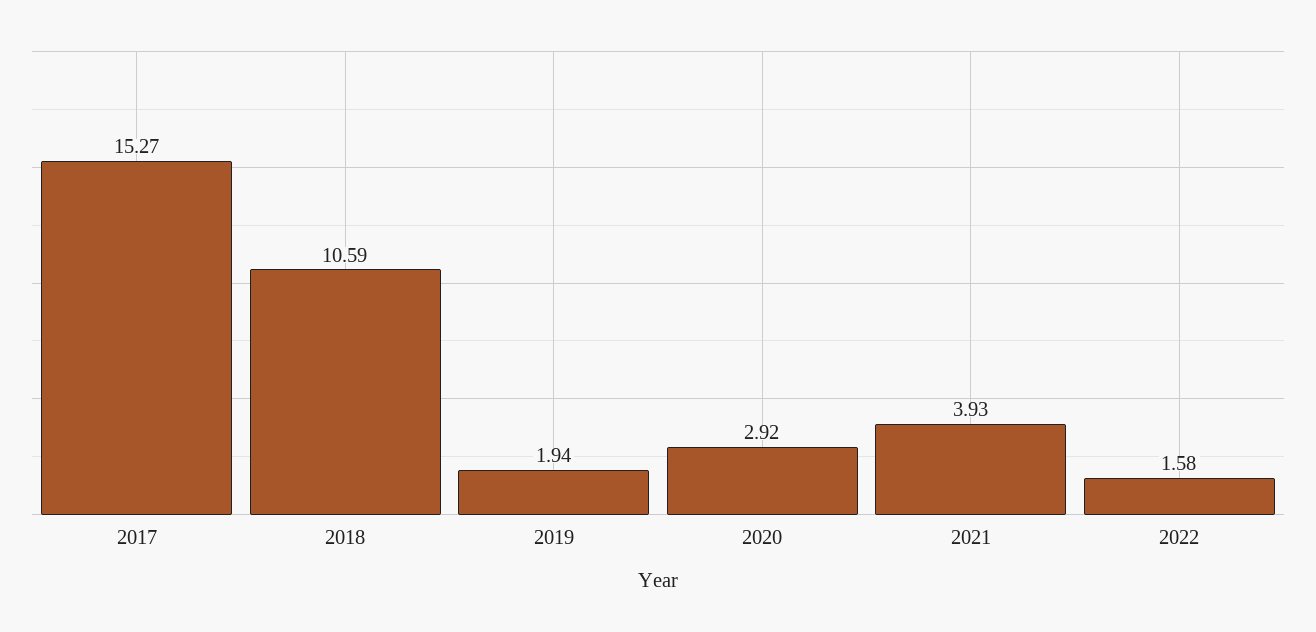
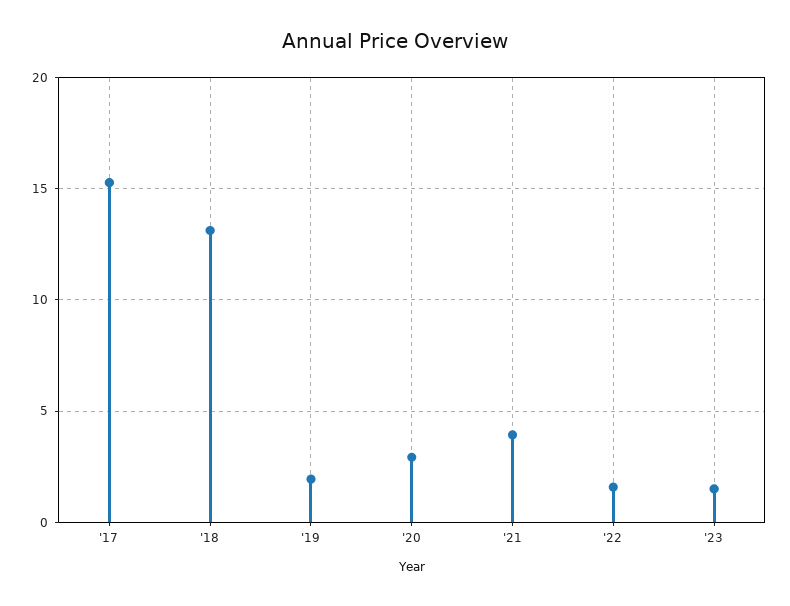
2018: 10.59 -> 13
'23: none -> 1.5

